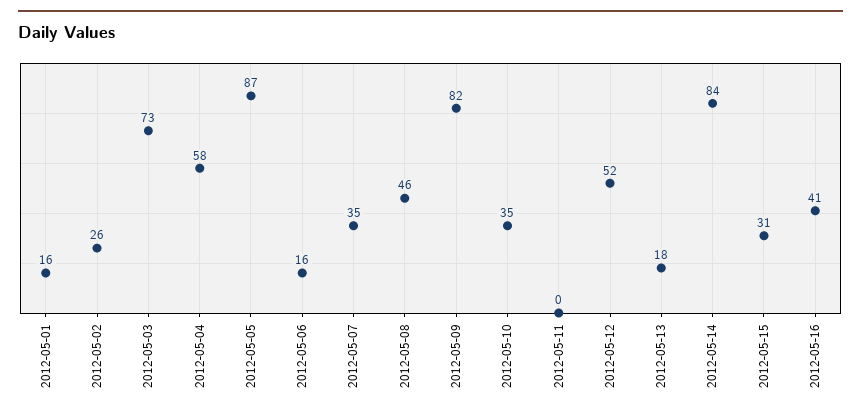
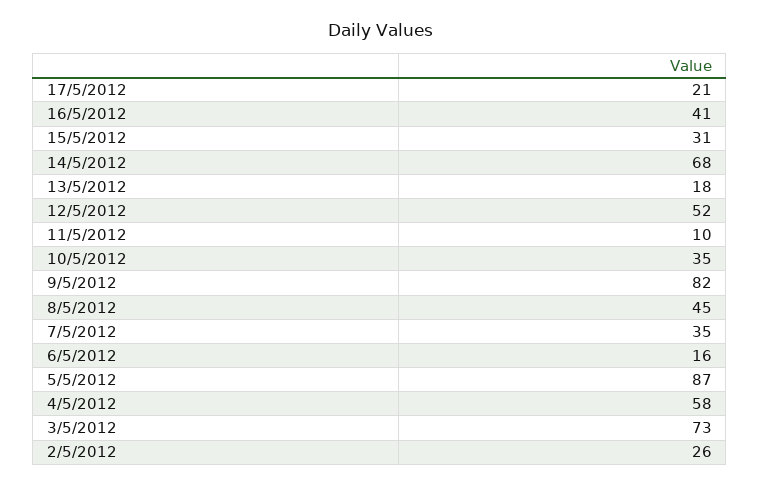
2012-05-01: 16 -> none
2012-05-08: 46 -> 45
2012-05-11: 0 -> 10
2012-05-14: 84 -> 68
17/5/2012: none -> 21

